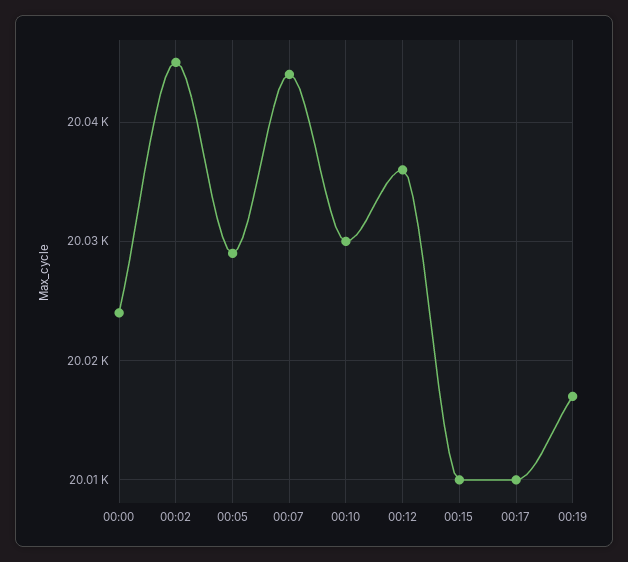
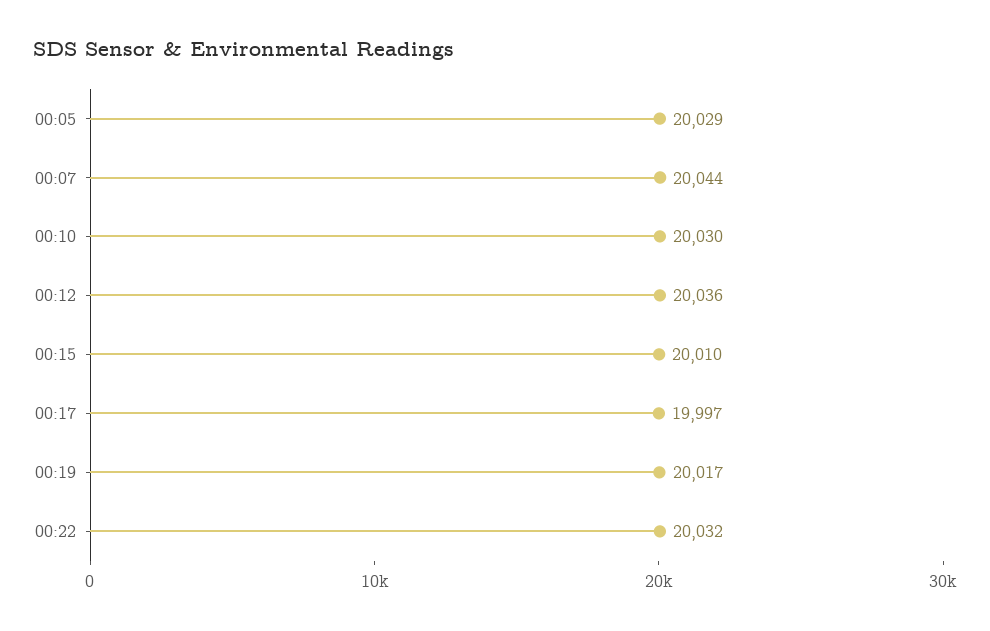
00:00: 20024 -> none
00:02: 20045 -> none
00:17: 20010 -> 19997
00:22: none -> 20032

